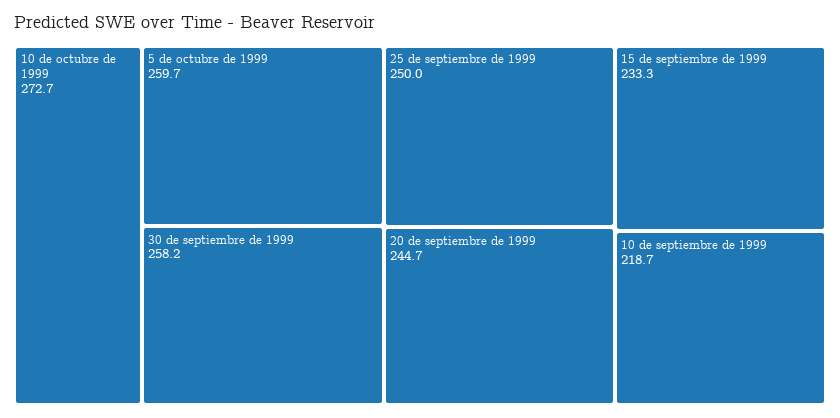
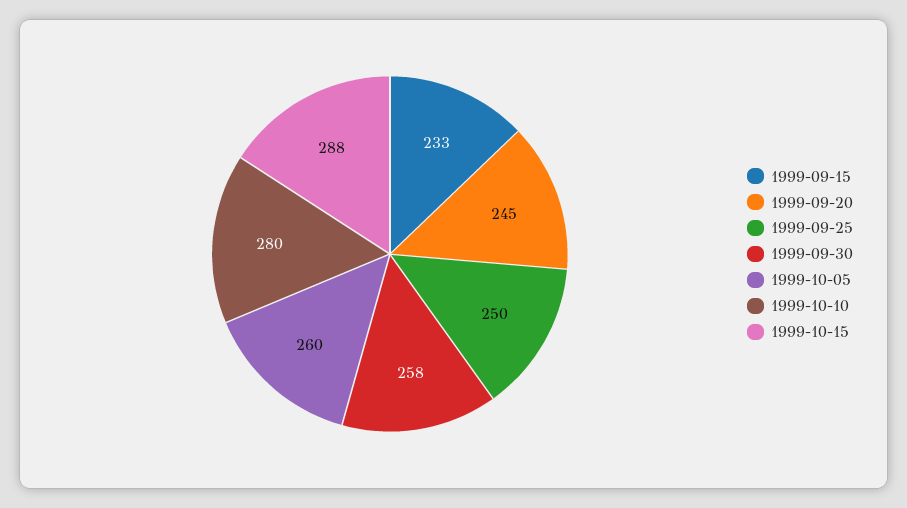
10 de octubre de 1999: 272.7 -> 280
10 de septiembre de 1999: 218.7 -> none
1999-10-15: none -> 288

